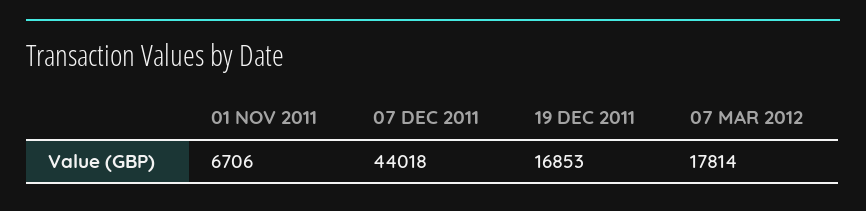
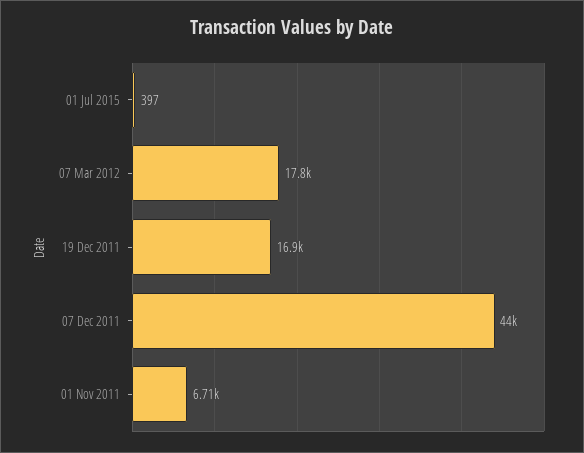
01 Jul 2015: none -> 397

